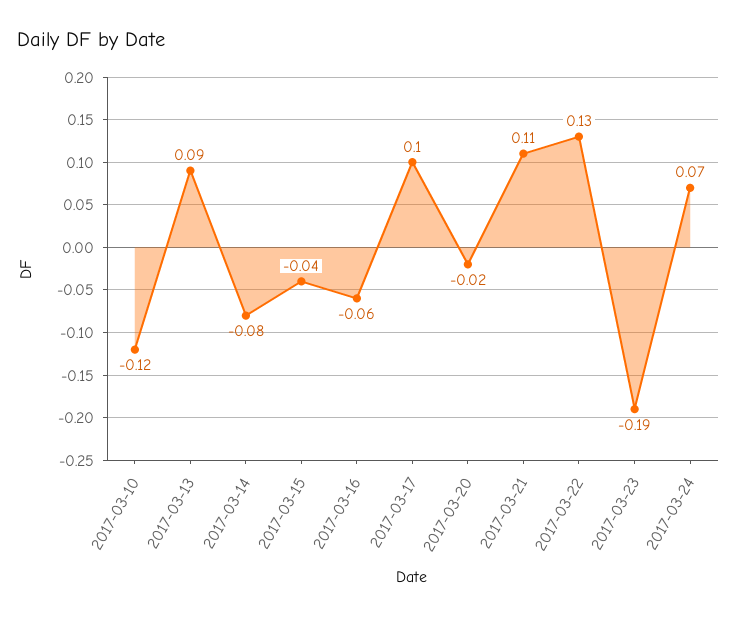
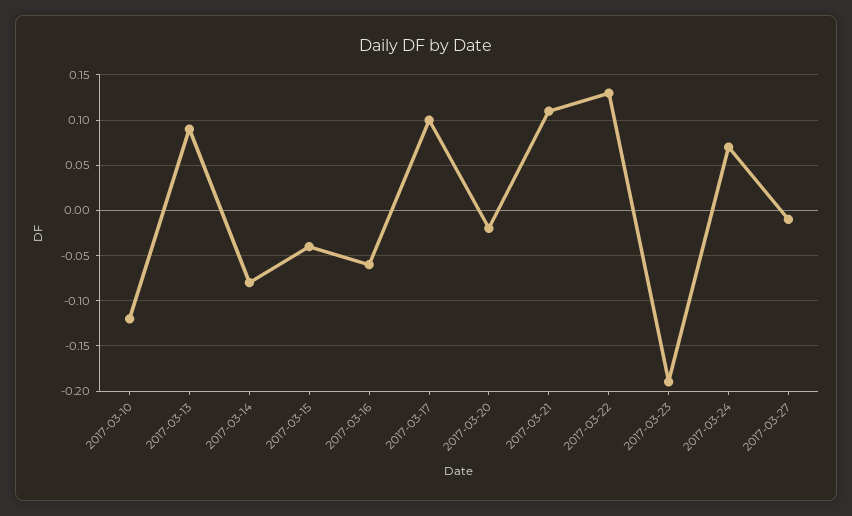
2017-03-27: none -> -0.01

